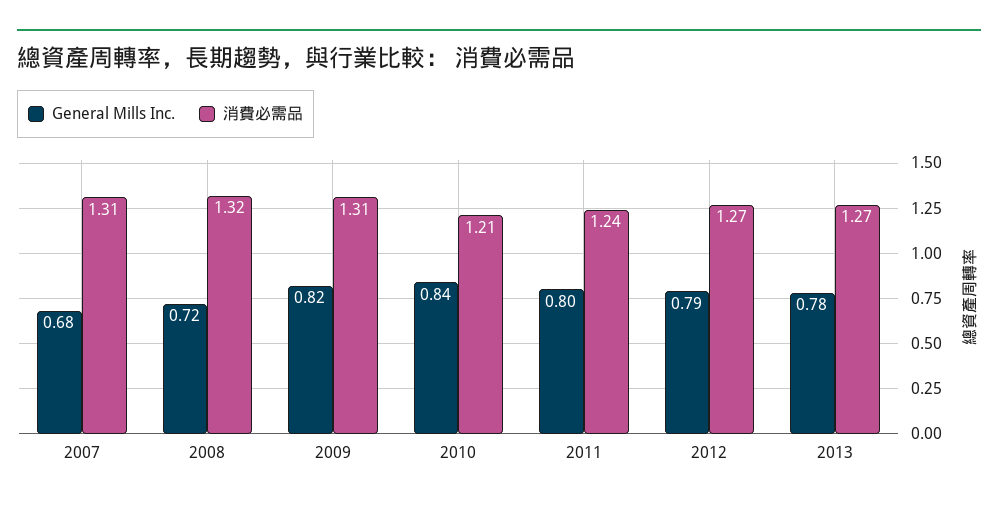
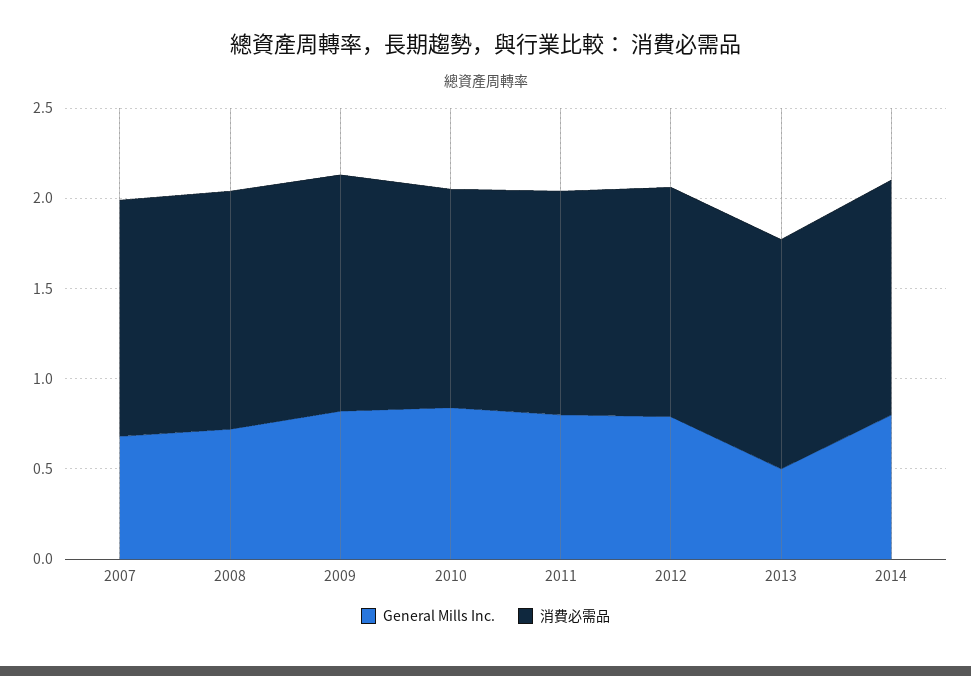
General Mills Inc., 2013: 0.78 -> 0.5
General Mills Inc., 2014: none -> 0.8
消費必需品, 2014: none -> 1.3

